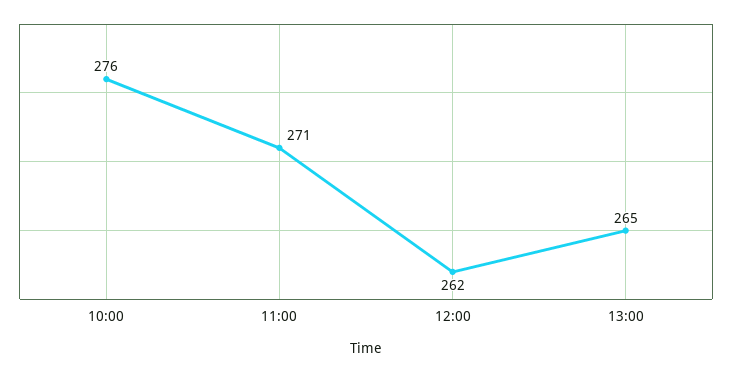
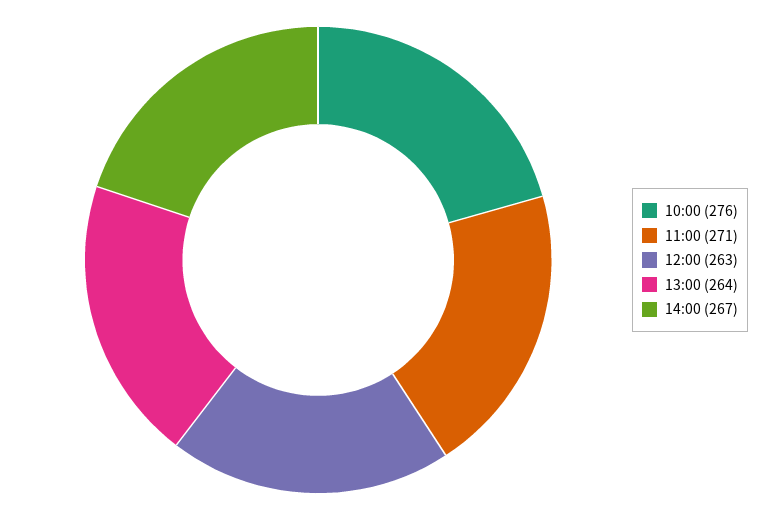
12:00: 262 -> 263
13:00: 265 -> 264
14:00: none -> 267

